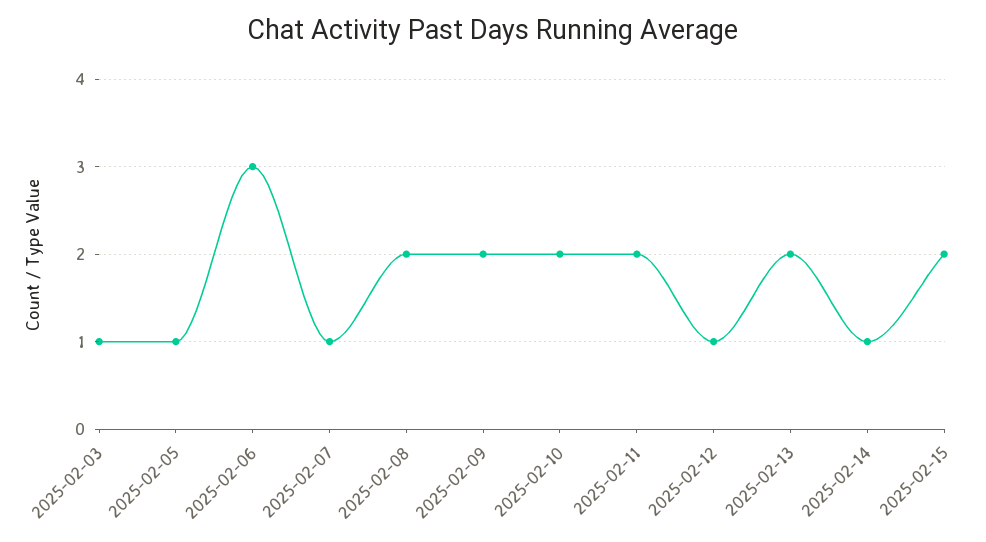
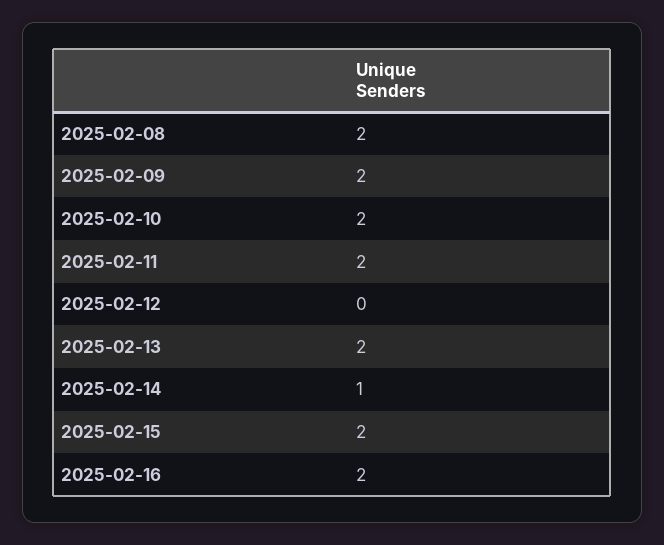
2025-02-03: 1 -> none
2025-02-05: 1 -> none
2025-02-06: 3 -> none
2025-02-07: 1 -> none
2025-02-12: 1 -> 0
2025-02-16: none -> 2

